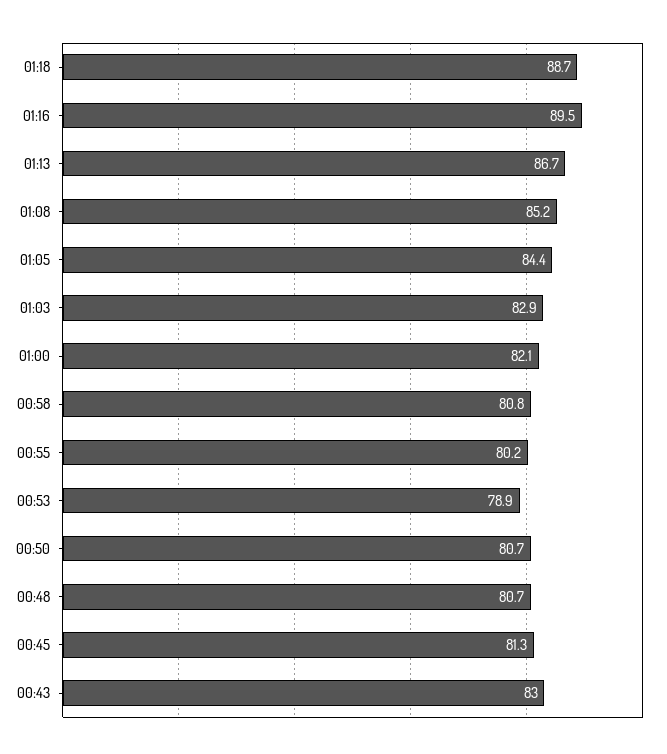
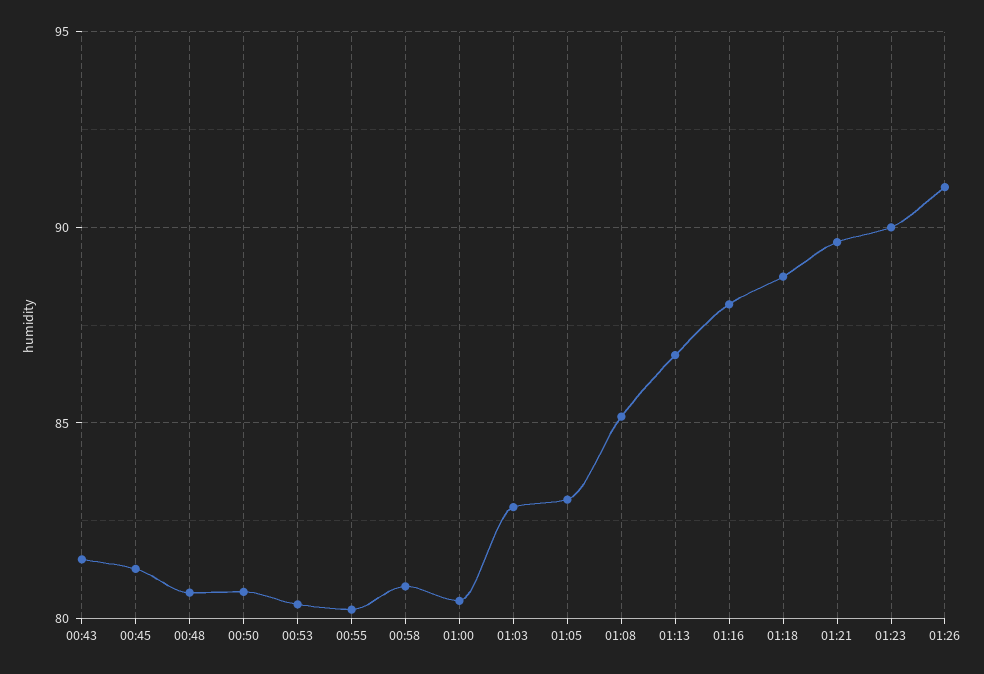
01:16: 89.5 -> 88
01:05: 84.4 -> 83
01:00: 82.1 -> 80.5
00:53: 78.9 -> 80.5
00:43: 83 -> 81.5
01:21: none -> 89.5
01:23: none -> 90
01:26: none -> 91

